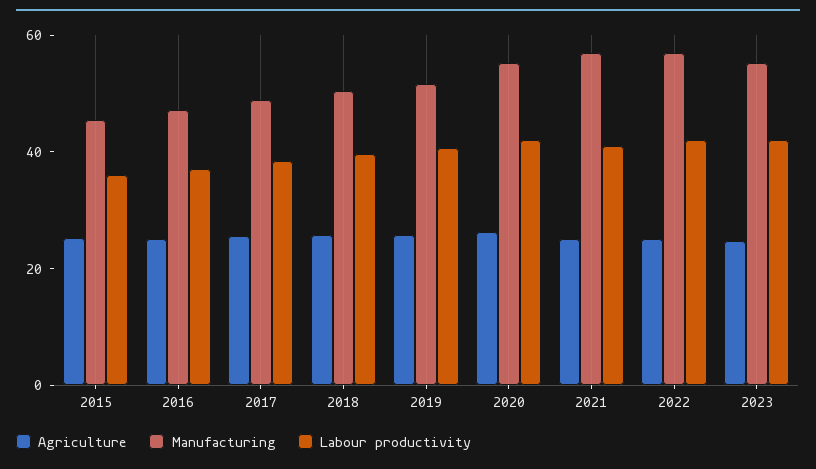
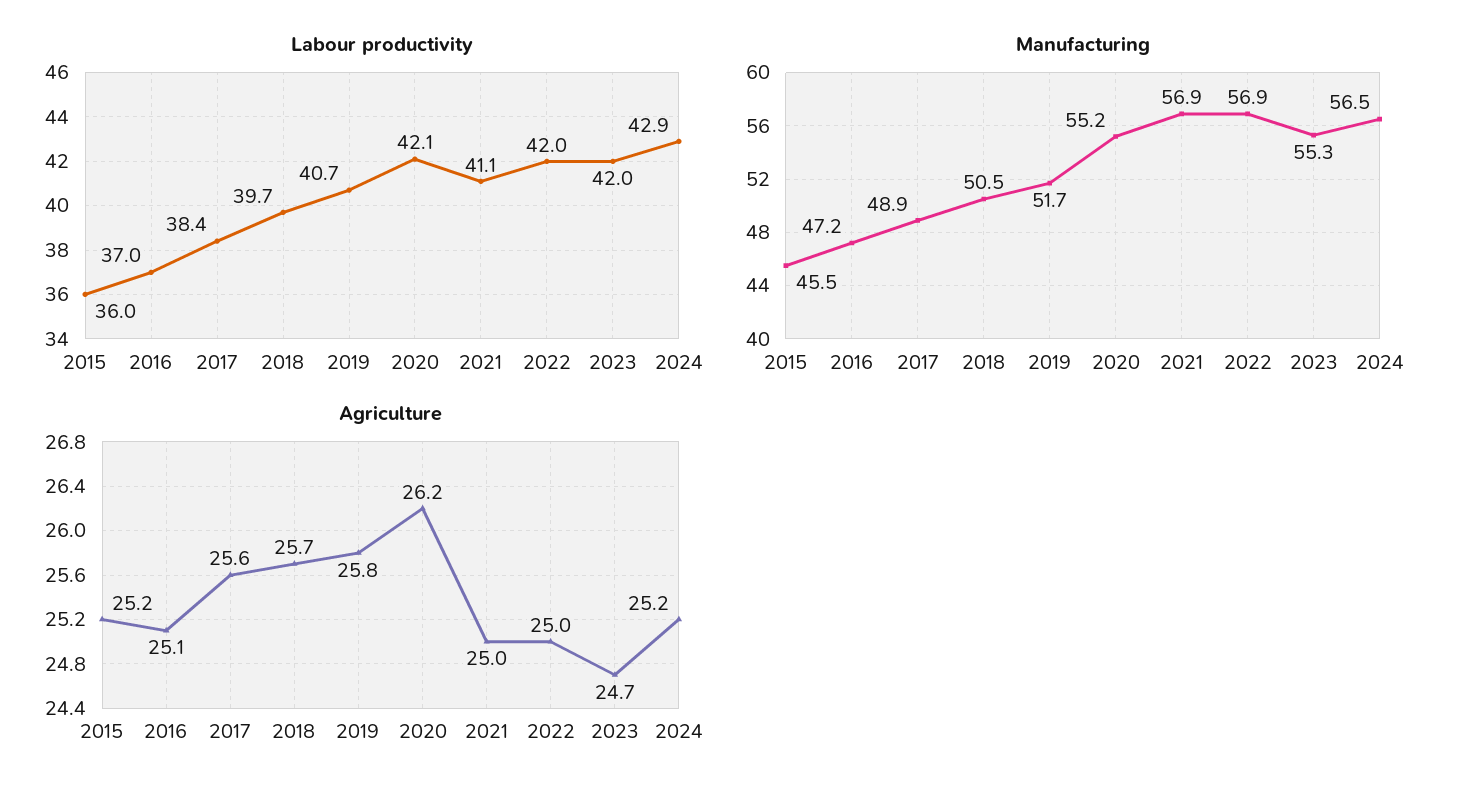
Labour productivity, 2024: none -> 42.9
Manufacturing, 2024: none -> 56.5
Agriculture, 2024: none -> 25.2

